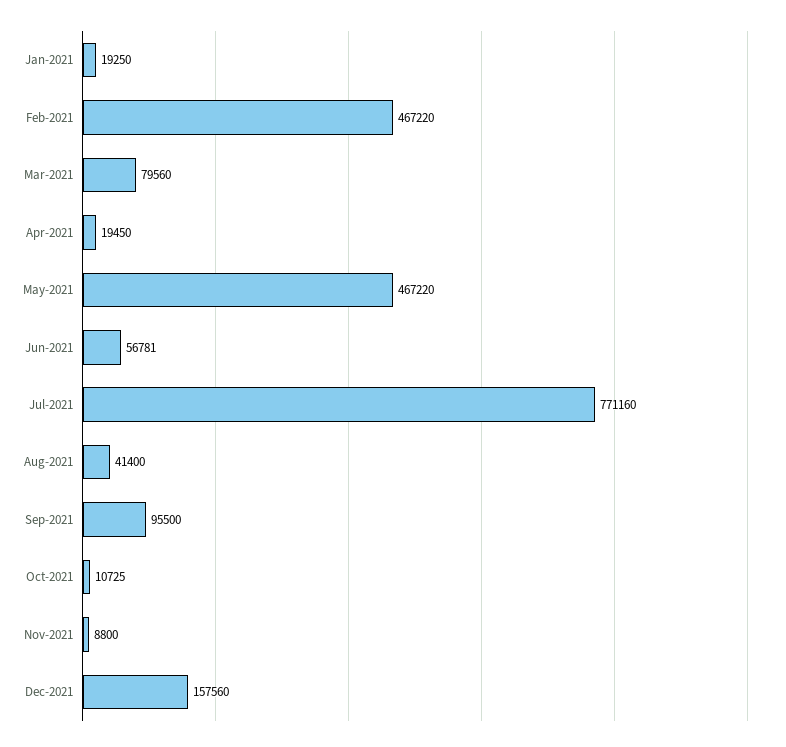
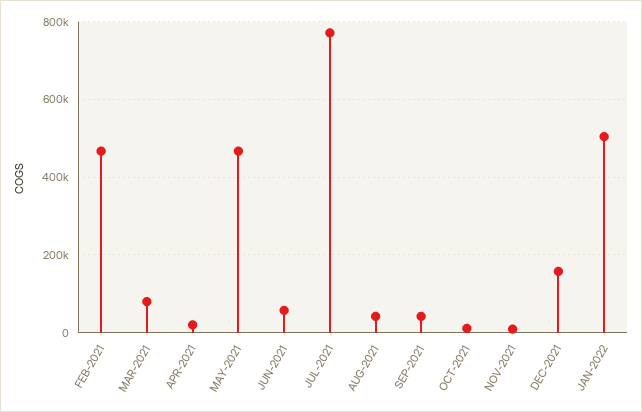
Jan-2021: 19250 -> none
Sep-2021: 95500 -> 40000
JAN-2022: none -> 500000

